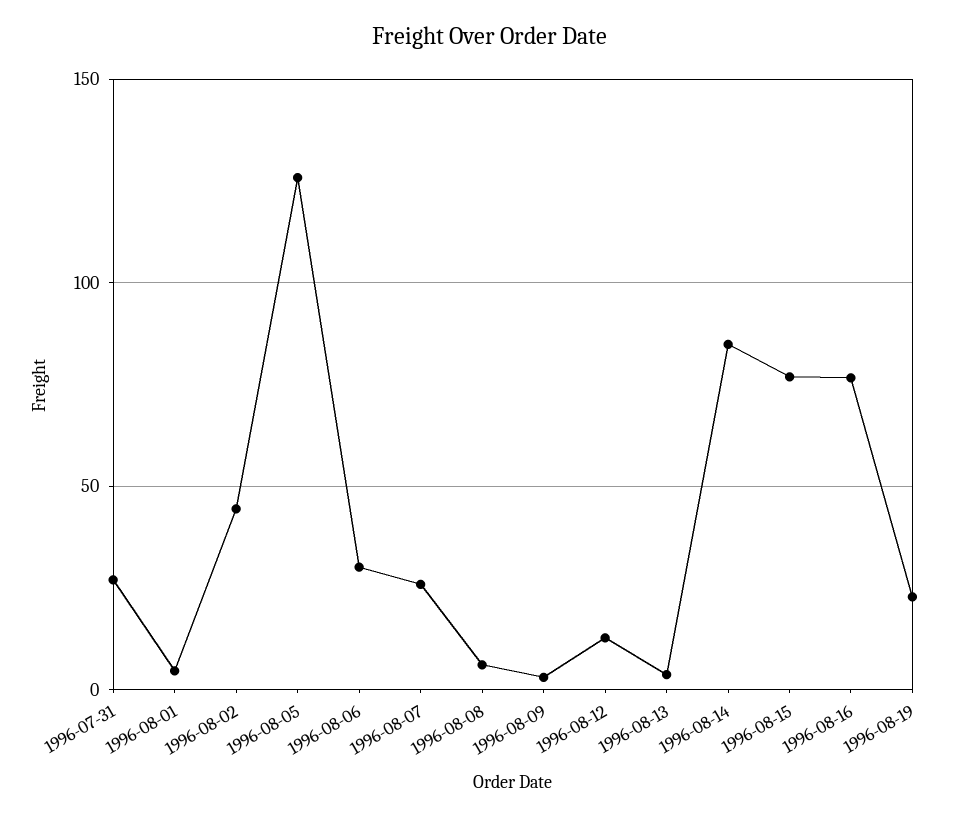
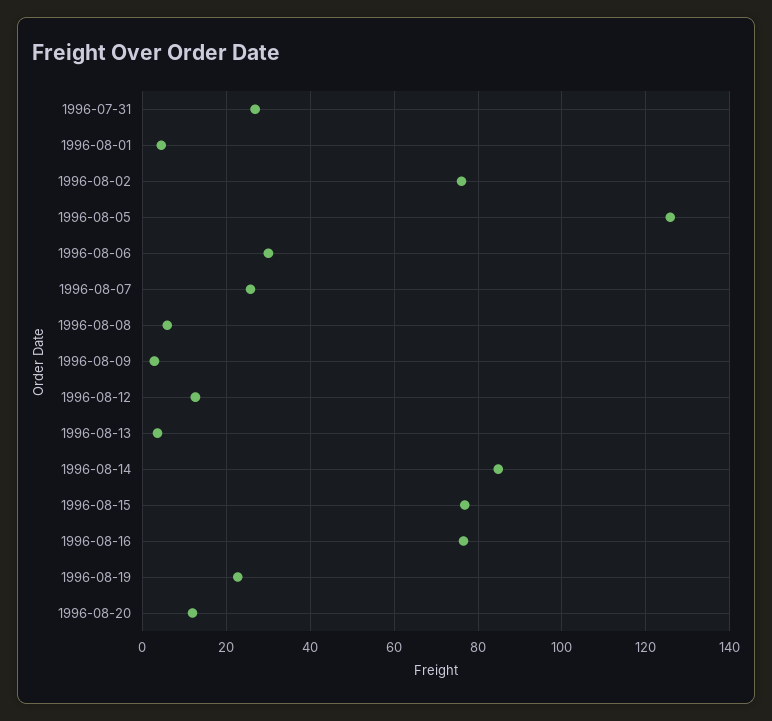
1996-08-02: 45 -> 76
1996-08-20: none -> 12

